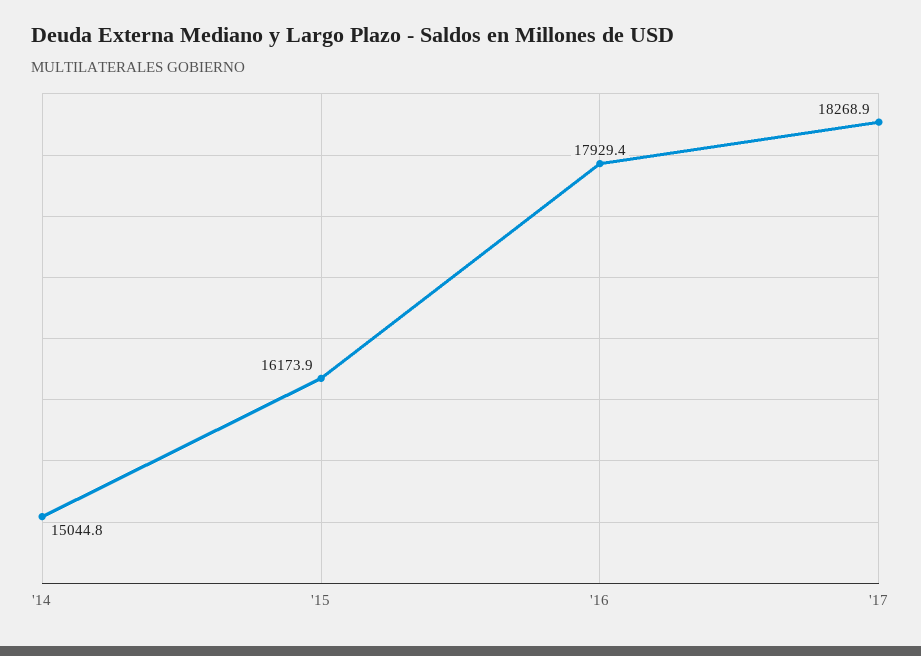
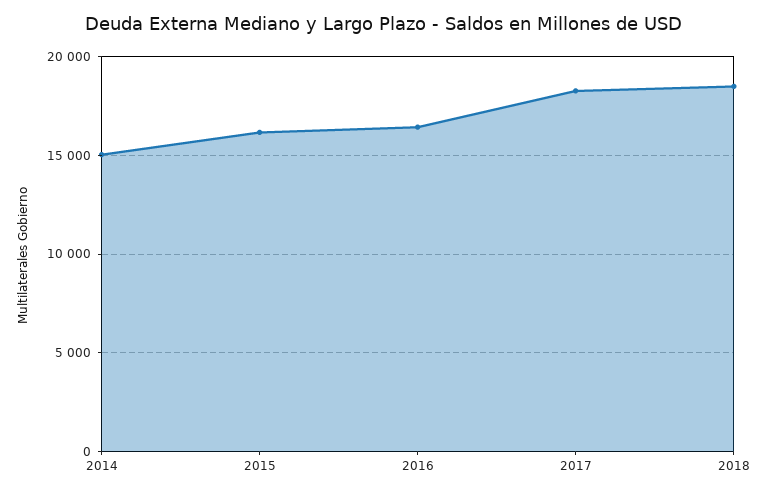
'16: 17929.4 -> 16500
2018: none -> 18500

